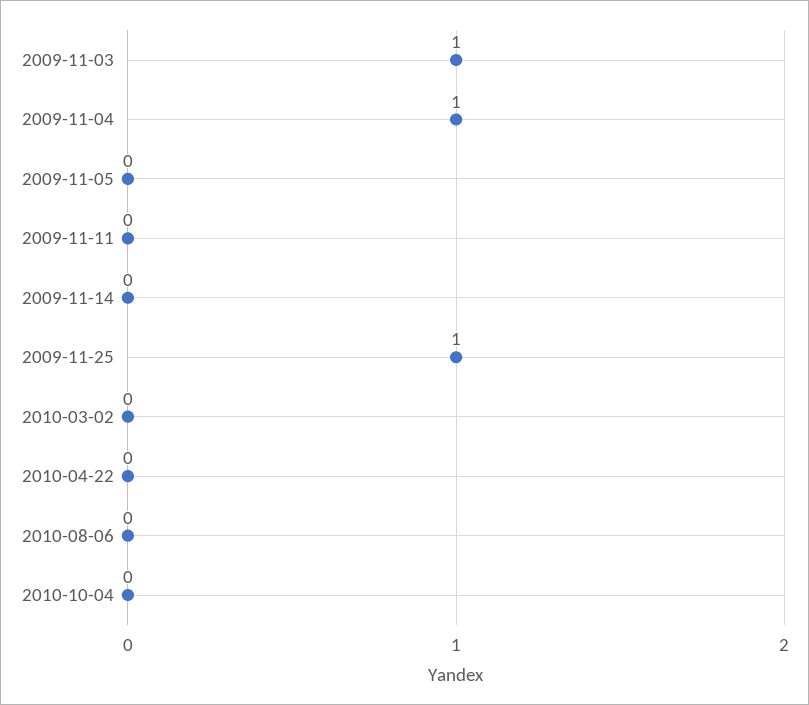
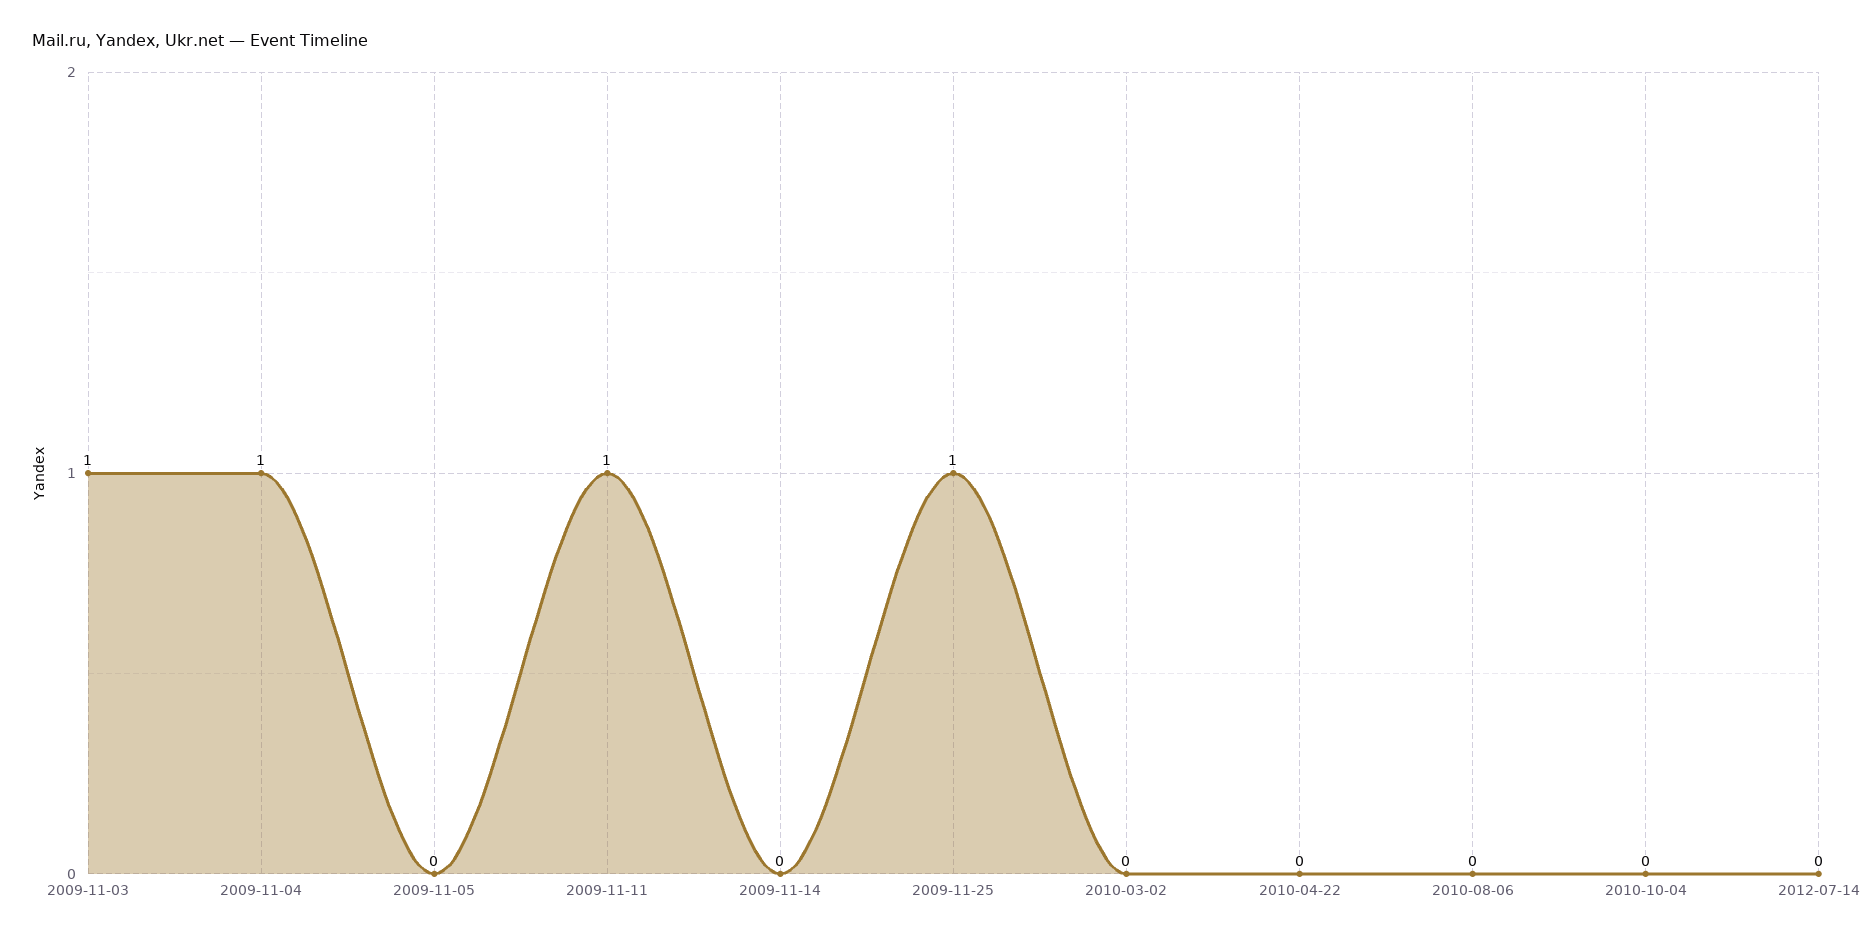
2009-11-11: 0 -> 1
2012-07-14: none -> 0

